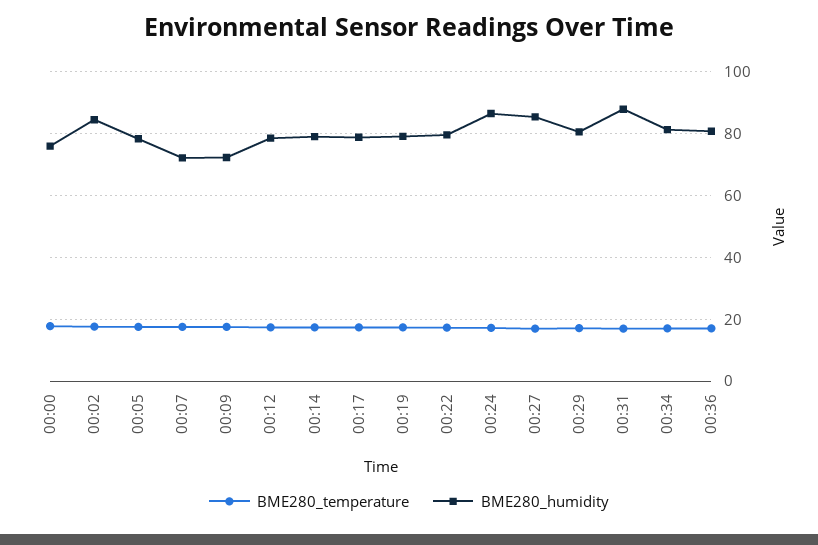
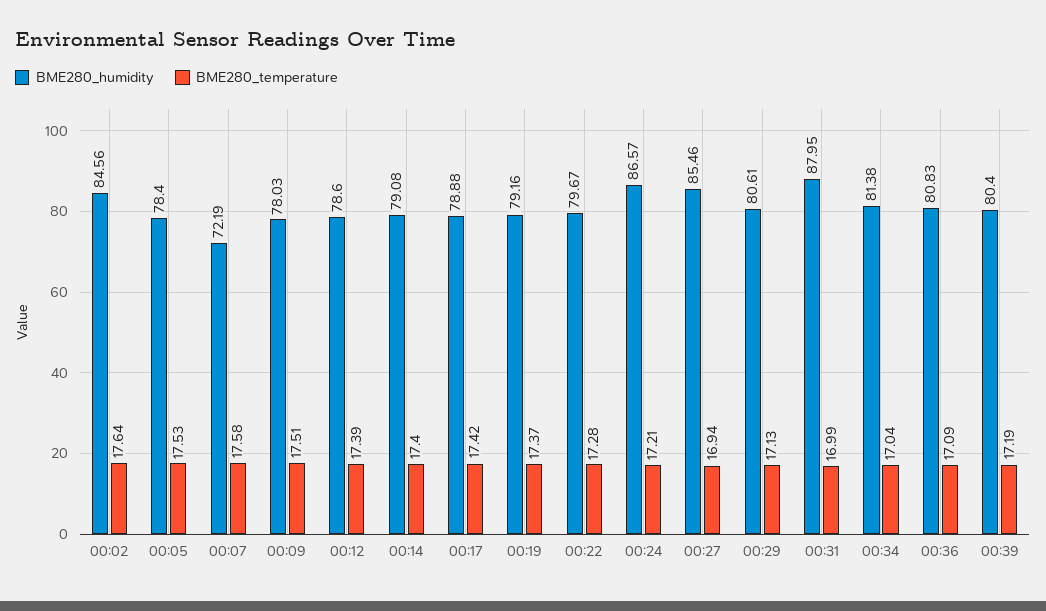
BME280_temperature, 00:00: 18 -> none
BME280_humidity, 00:00: 76 -> none
BME280_humidity, 00:09: 72 -> 78.03
BME280_humidity, 00:39: none -> 80.4
BME280_temperature, 00:39: none -> 17.19

